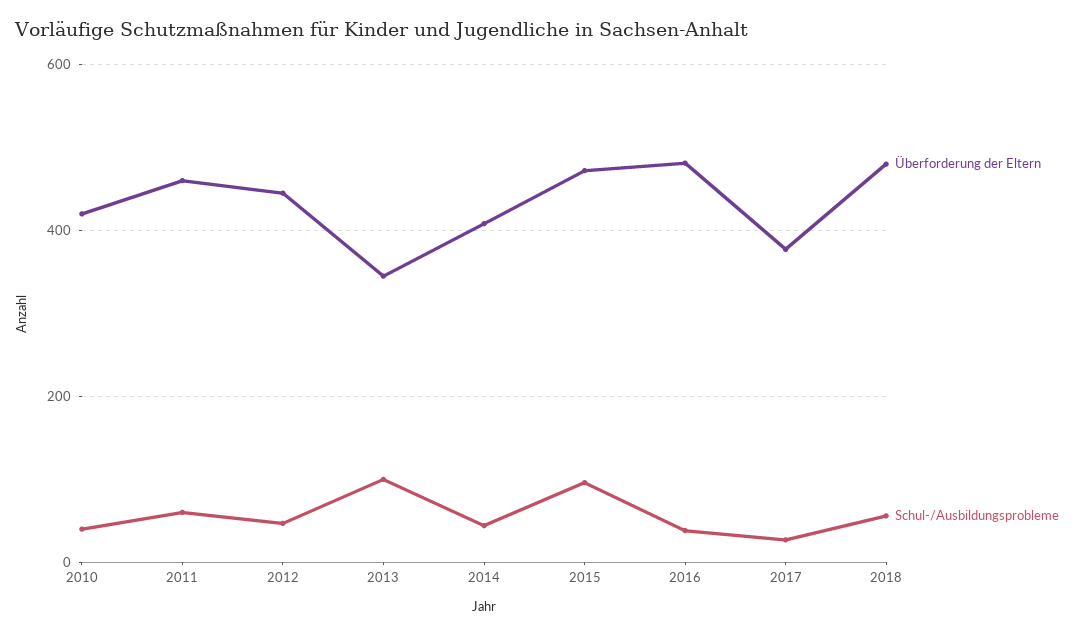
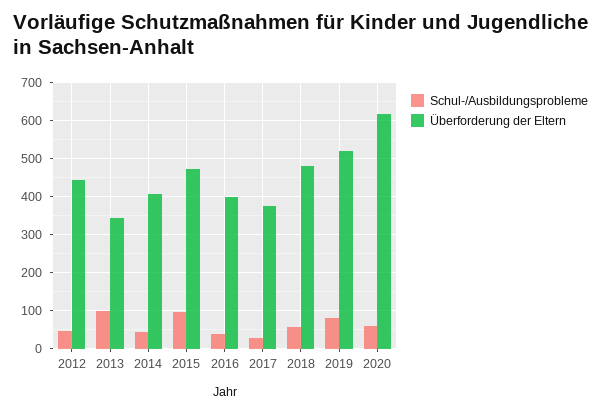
Überforderung der Eltern, 2010: 420 -> none
Schul-/Ausbildungsprobleme, 2010: 40 -> none
Überforderung der Eltern, 2011: 460 -> none
Schul-/Ausbildungsprobleme, 2011: 60 -> none
Überforderung der Eltern, 2016: 480 -> 400
Schul-/Ausbildungsprobleme, 2019: none -> 80
Überforderung der Eltern, 2019: none -> 520
Schul-/Ausbildungsprobleme, 2020: none -> 60
Überforderung der Eltern, 2020: none -> 620

